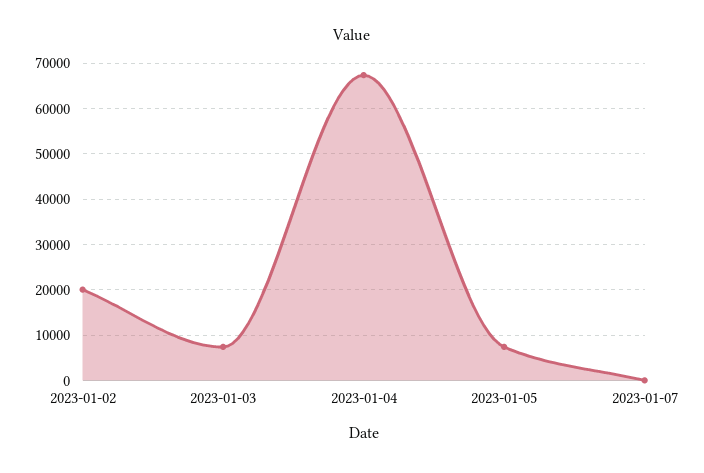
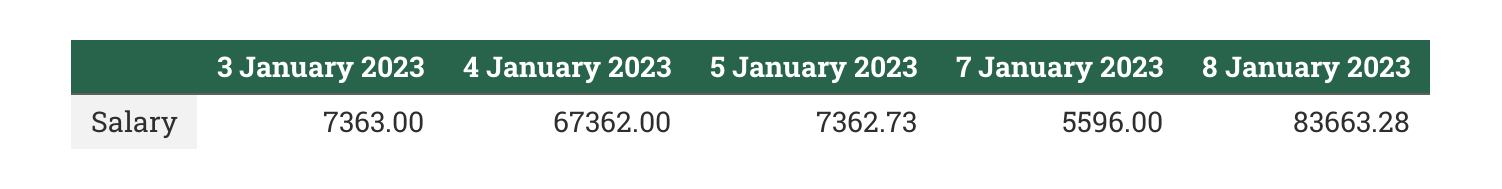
2023-01-02: 20000 -> none
2023-01-07: 0 -> 5596
8 January 2023: none -> 83663.28

